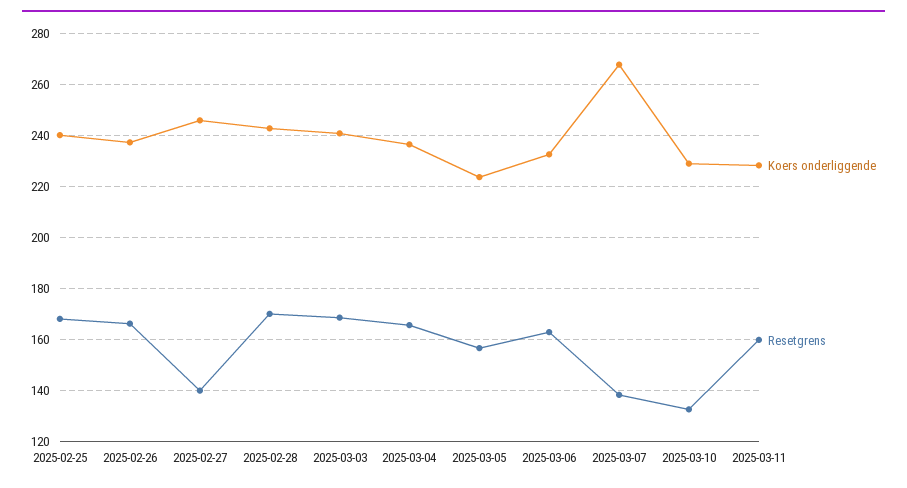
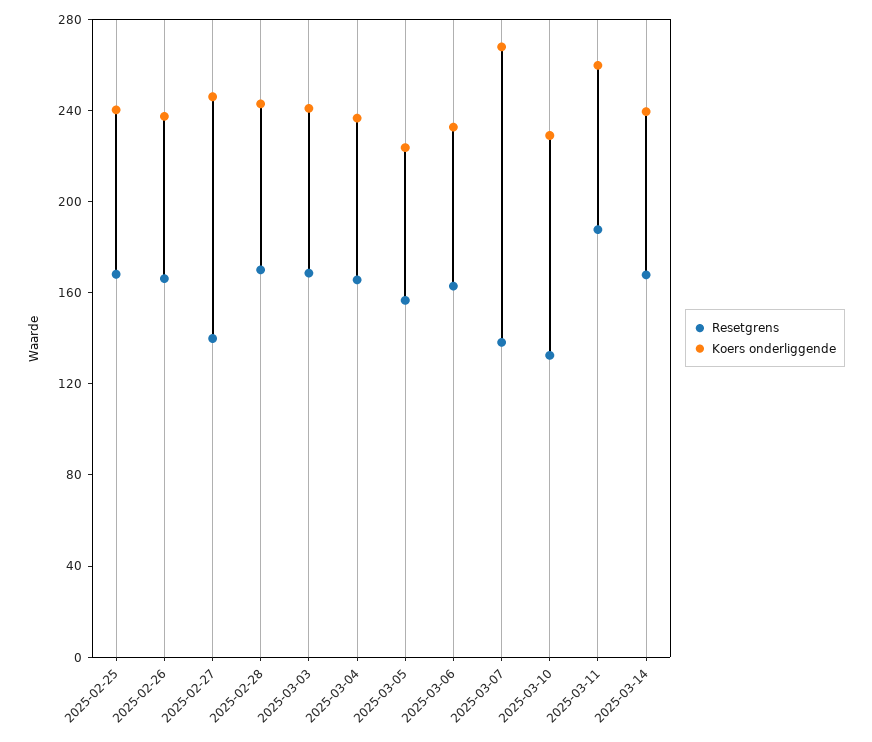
Koers onderliggende, 2025-03-11: 227.5 -> 260
Resetgrens, 2025-03-11: 160 -> 190
Resetgrens, 2025-03-14: none -> 170
Koers onderliggende, 2025-03-14: none -> 240

